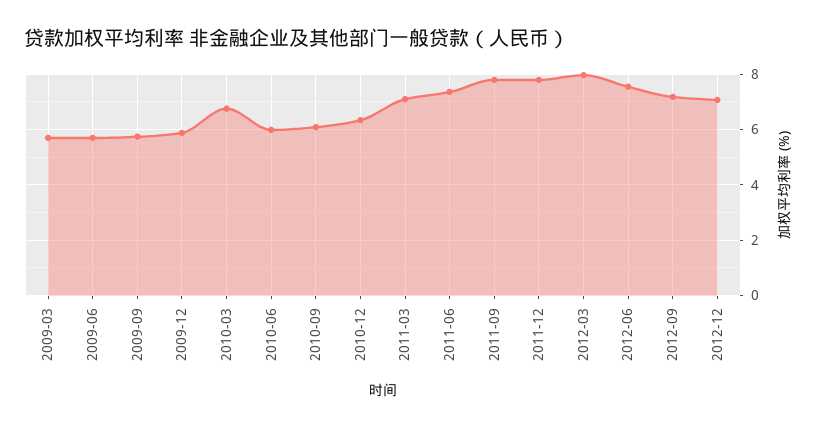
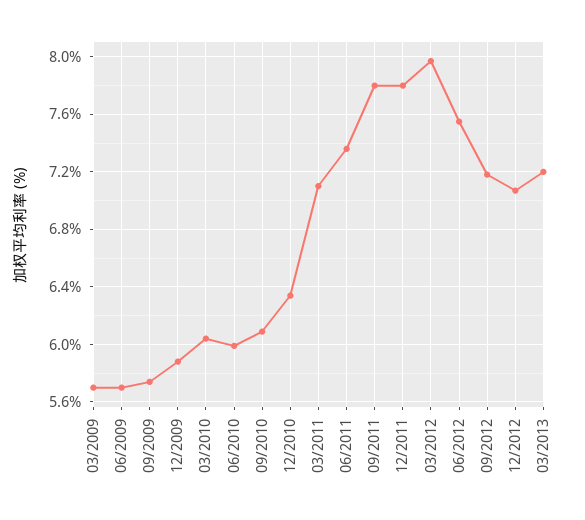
2010-03: 6.75 -> 6.05
03/2013: none -> 7.2

